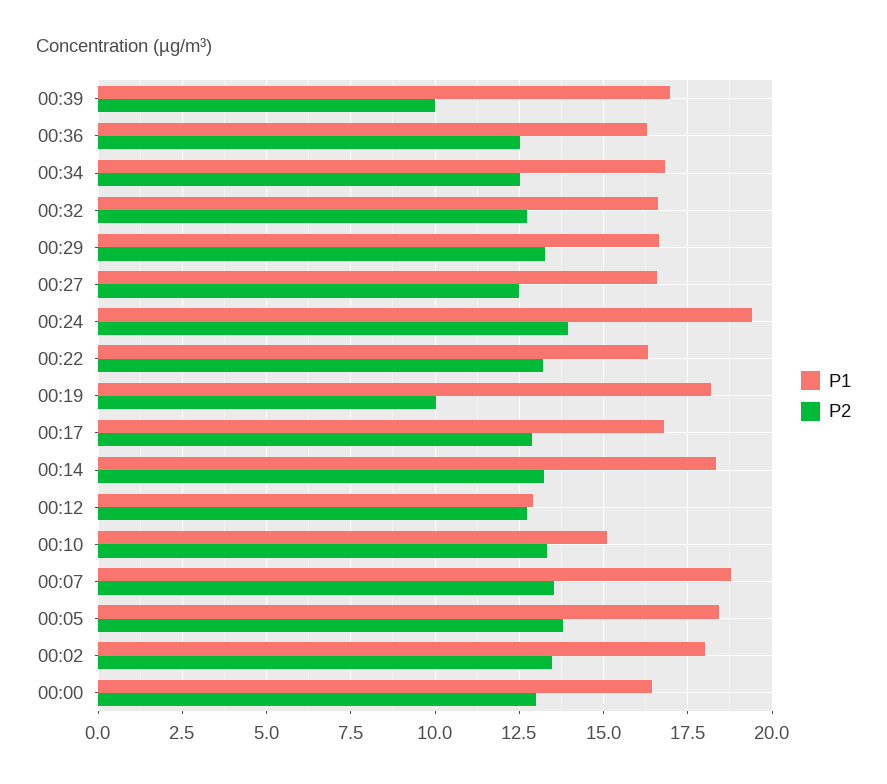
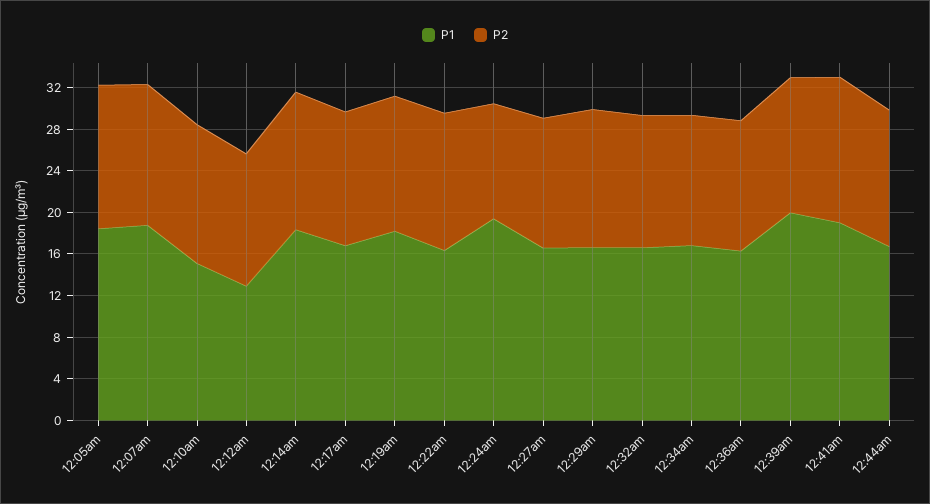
P1, 00:39: 17 -> 20
P2, 00:39: 10 -> 13
P2, 00:24: 14 -> 11
P2, 00:19: 10 -> 13
P1, 00:02: 18 -> none
P2, 00:02: 13.5 -> none
P1, 00:00: 16.5 -> none
P2, 00:00: 13 -> none
P1, 12:41am: none -> 19
P2, 12:41am: none -> 14
P1, 12:44am: none -> 17
P2, 12:44am: none -> 13

